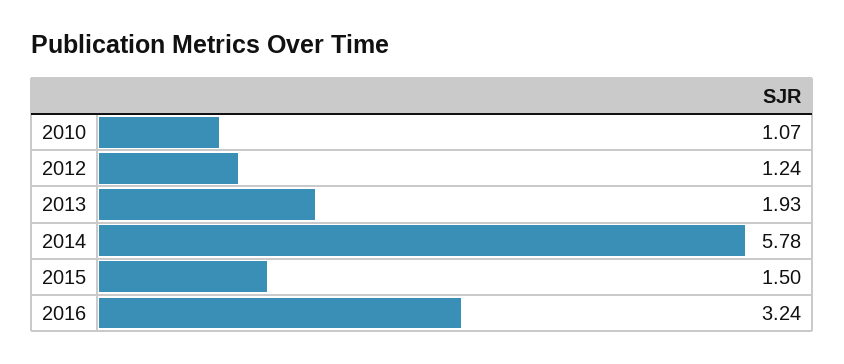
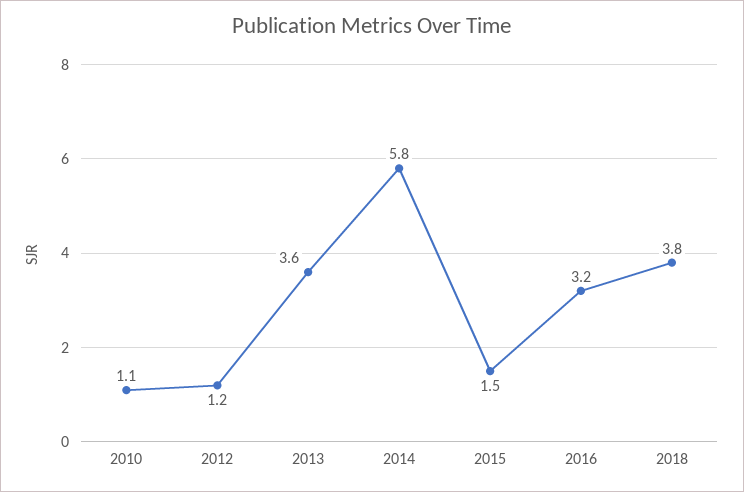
2013: 1.93 -> 3.6
2018: none -> 3.8

